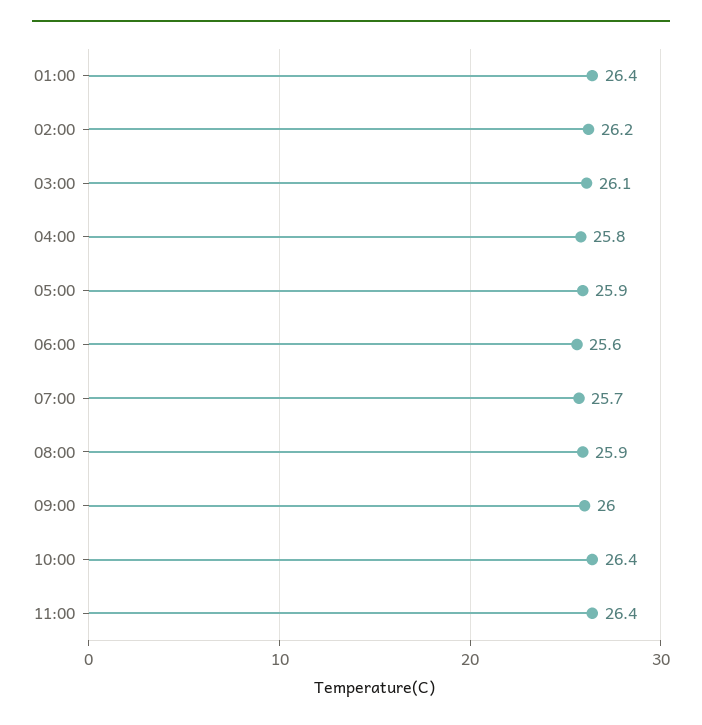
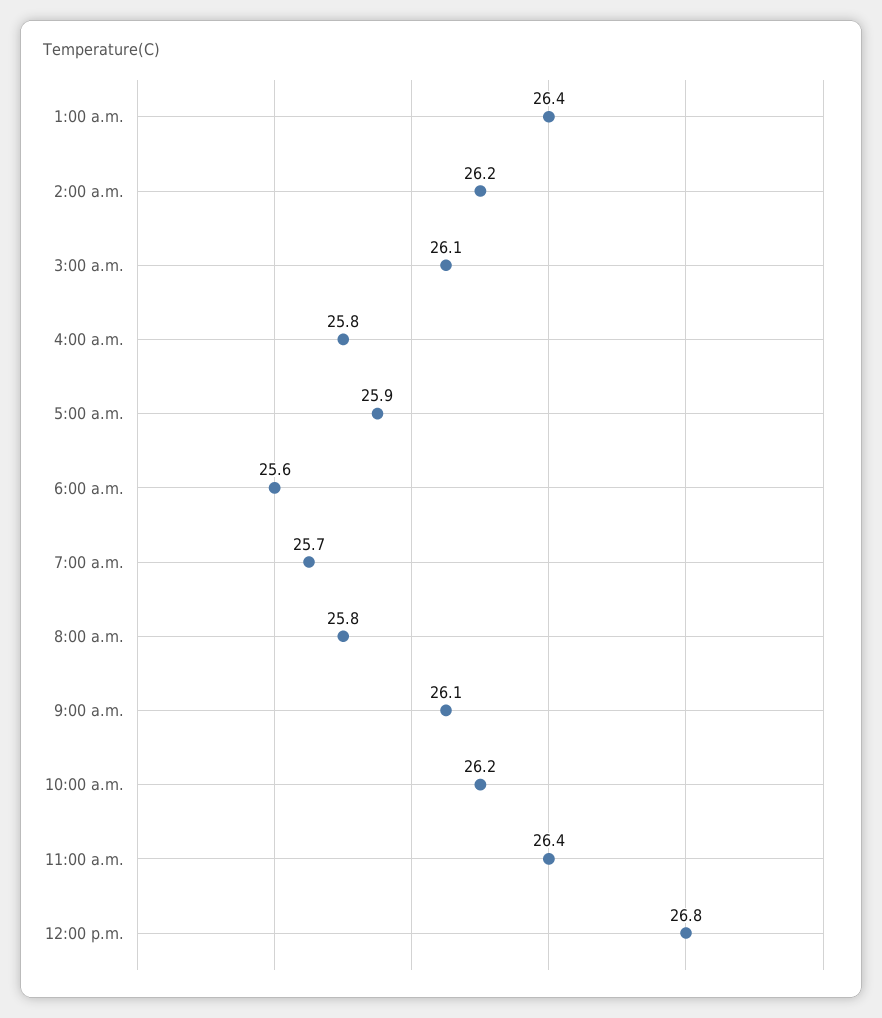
08:00: 25.9 -> 25.8
09:00: 26 -> 26.1
10:00: 26.4 -> 26.2
12:00 p.m.: none -> 26.8

